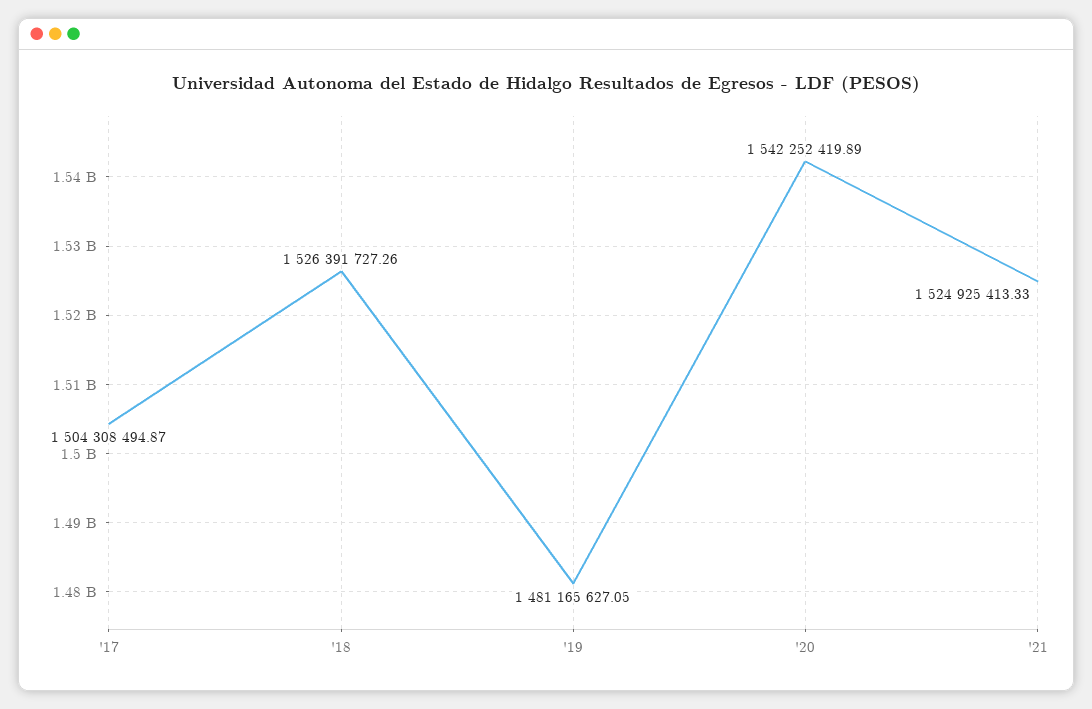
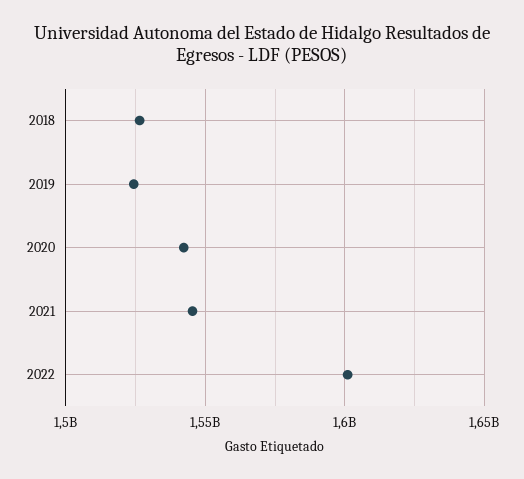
'17: 1504308494.87 -> none
'19: 1481165627.05 -> 1525000000
'21: 1524925413.33 -> 1545000000
2022: none -> 1600000000

